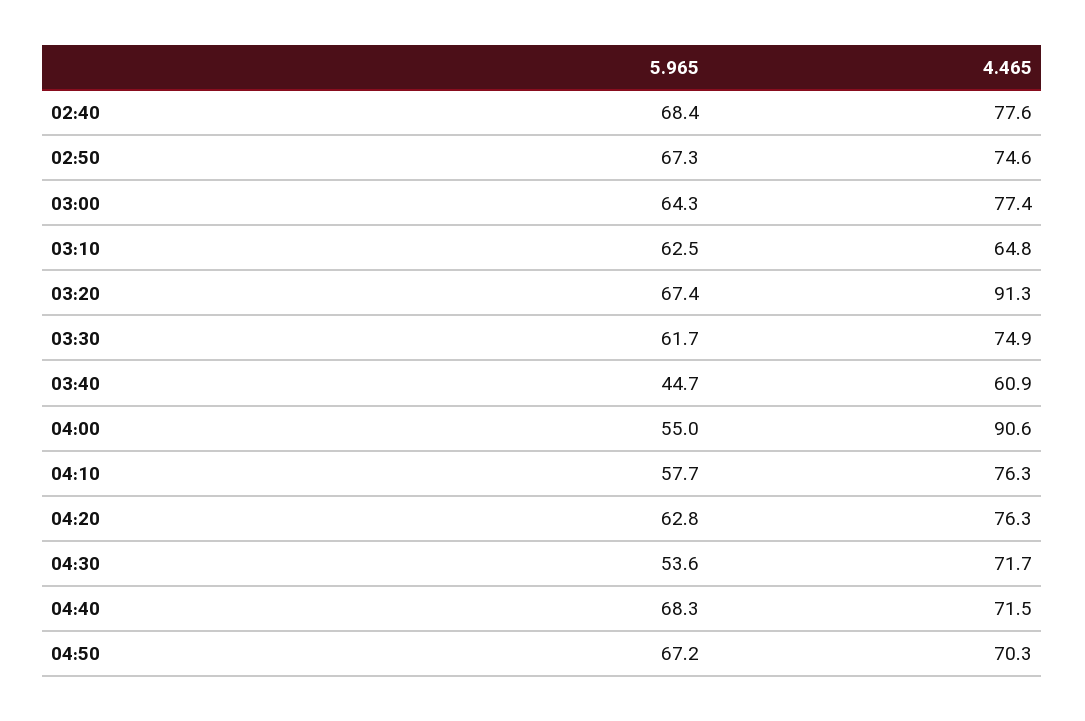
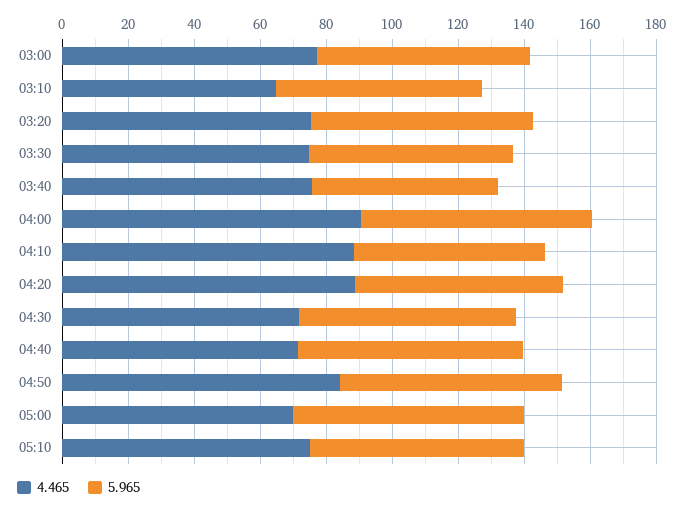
5.965, 02:40: 68.4 -> none
4.465, 02:40: 77.6 -> none
5.965, 02:50: 67.3 -> none
4.465, 02:50: 74.6 -> none
4.465, 03:20: 91.3 -> 75
5.965, 03:40: 44.7 -> 55
4.465, 03:40: 60.9 -> 75
5.965, 04:00: 55 -> 70
4.465, 04:10: 76.3 -> 90
4.465, 04:20: 76.3 -> 90
5.965, 04:30: 53.6 -> 65
4.465, 04:50: 70.3 -> 85
4.465, 05:00: none -> 70
5.965, 05:00: none -> 70
4.465, 05:10: none -> 75
5.965, 05:10: none -> 65

